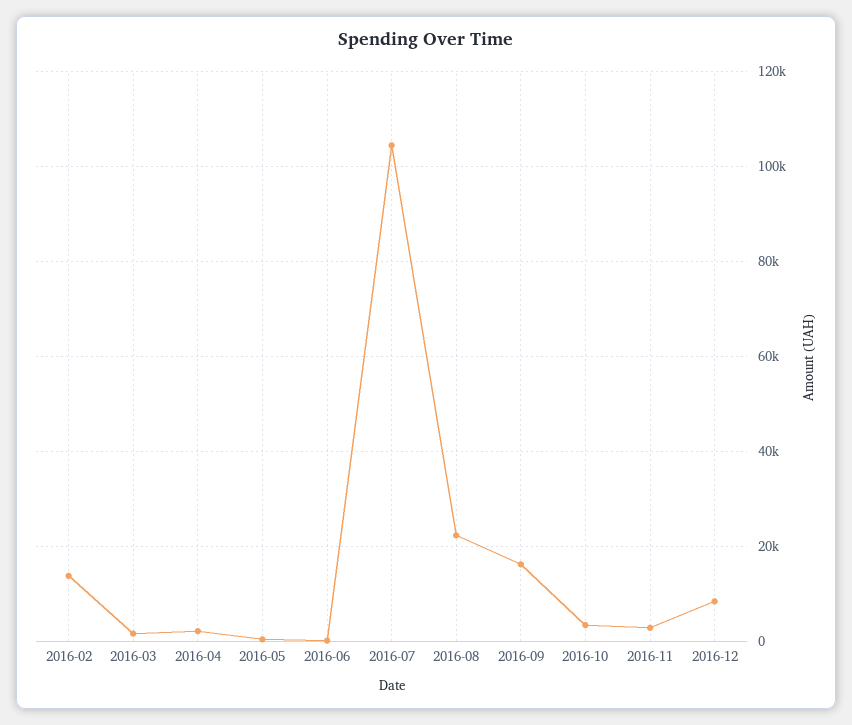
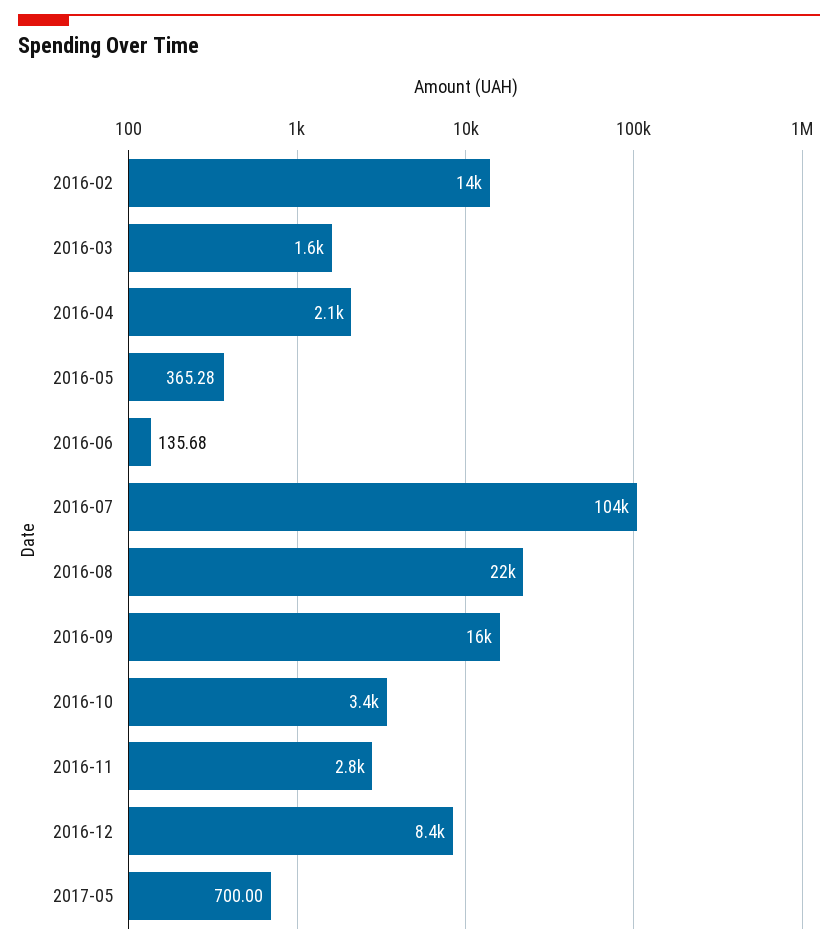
2017-05: none -> 700

